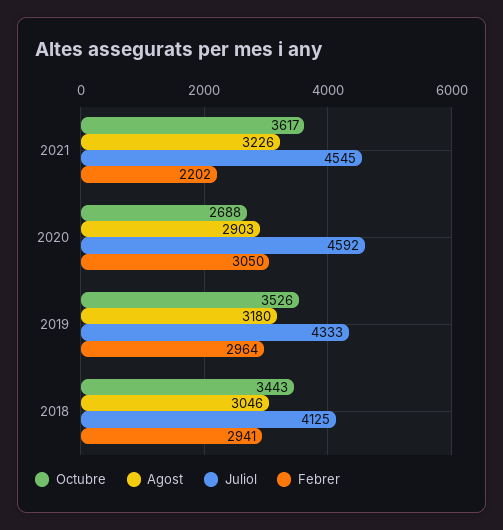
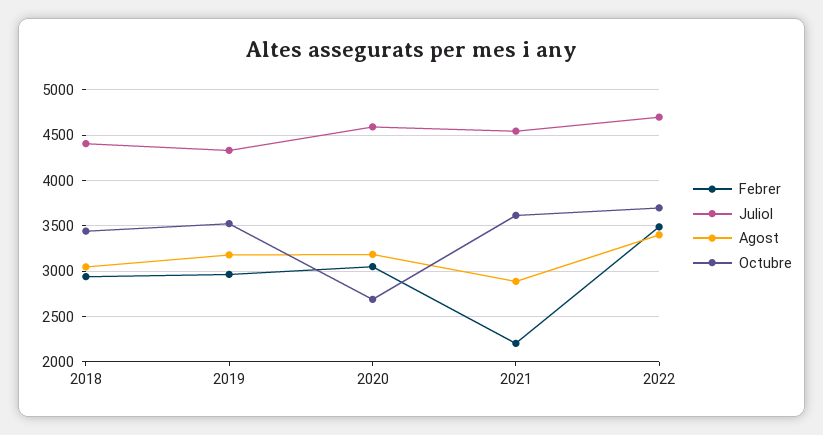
Agost, 2021: 3226 -> 2900
Agost, 2020: 2903 -> 3200
Juliol, 2018: 4125 -> 4400
Febrer, 2022: none -> 3500
Juliol, 2022: none -> 4700
Agost, 2022: none -> 3400
Octubre, 2022: none -> 3700

